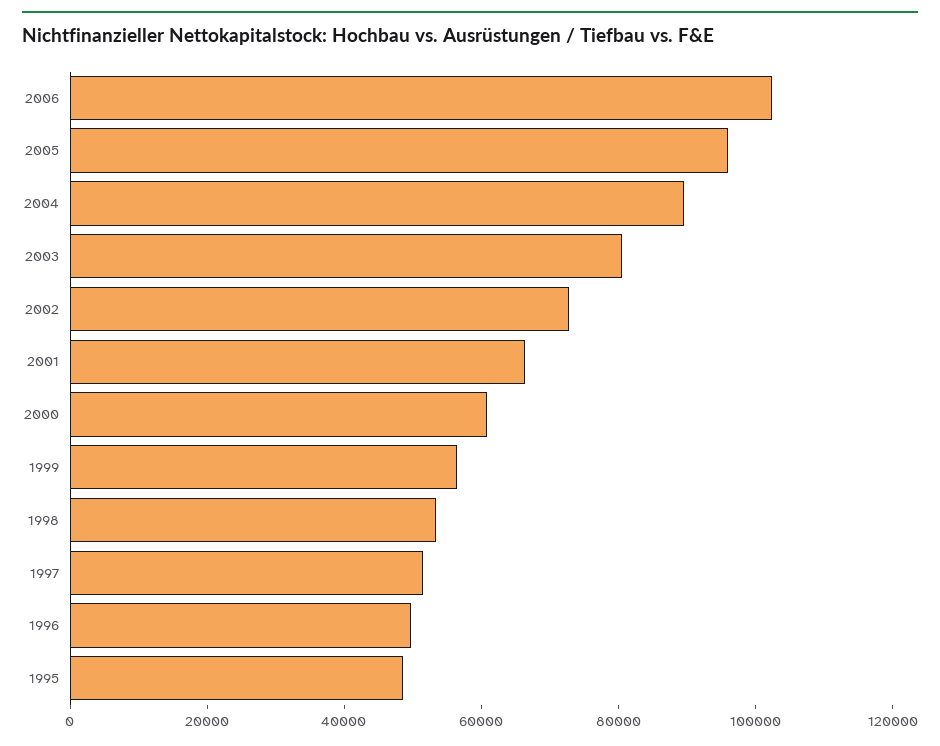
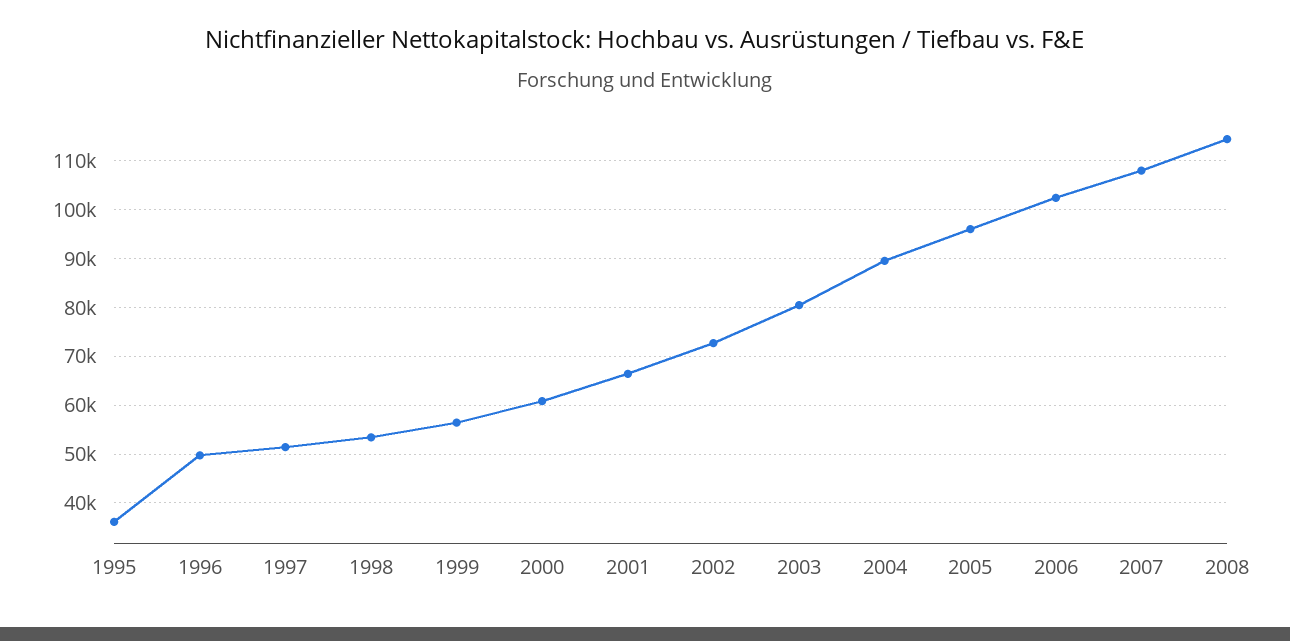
1995: 50000 -> 36000
2007: none -> 108000
2008: none -> 114000

